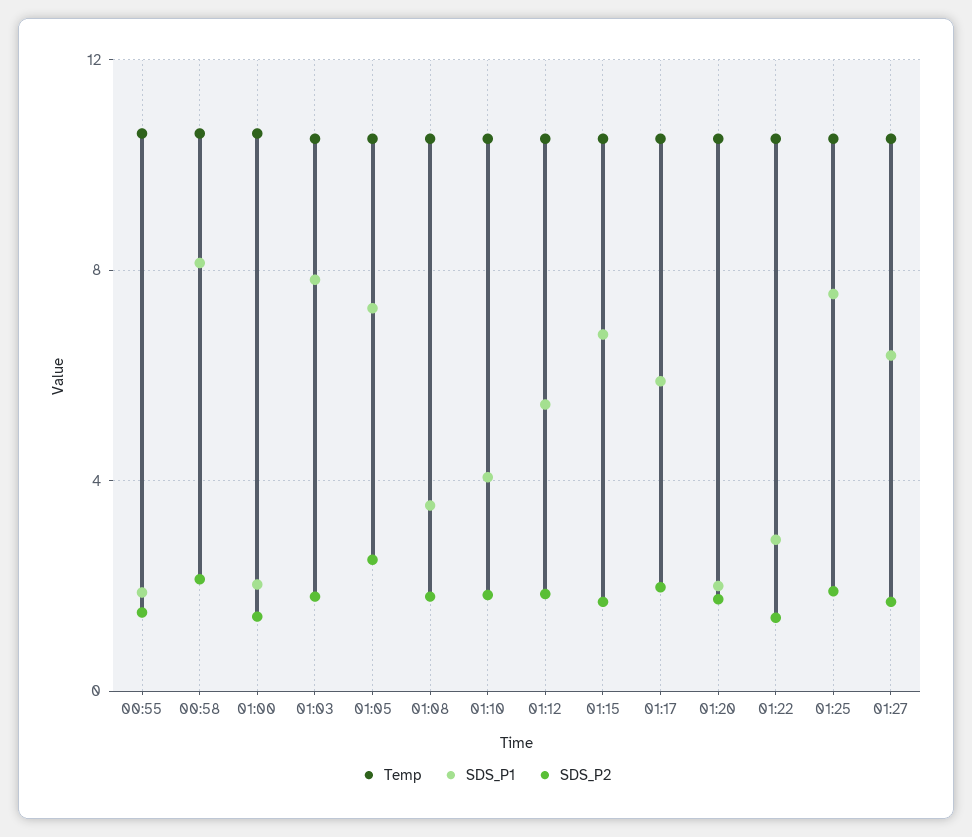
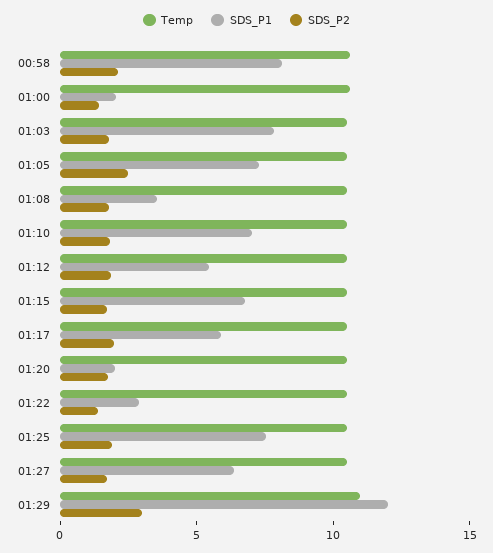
Temp, 00:55: 10.5 -> none
SDS_P1, 00:55: 2 -> none
SDS_P2, 00:55: 1.5 -> none
SDS_P1, 01:10: 4 -> 7
Temp, 01:29: none -> 11
SDS_P1, 01:29: none -> 12
SDS_P2, 01:29: none -> 3

